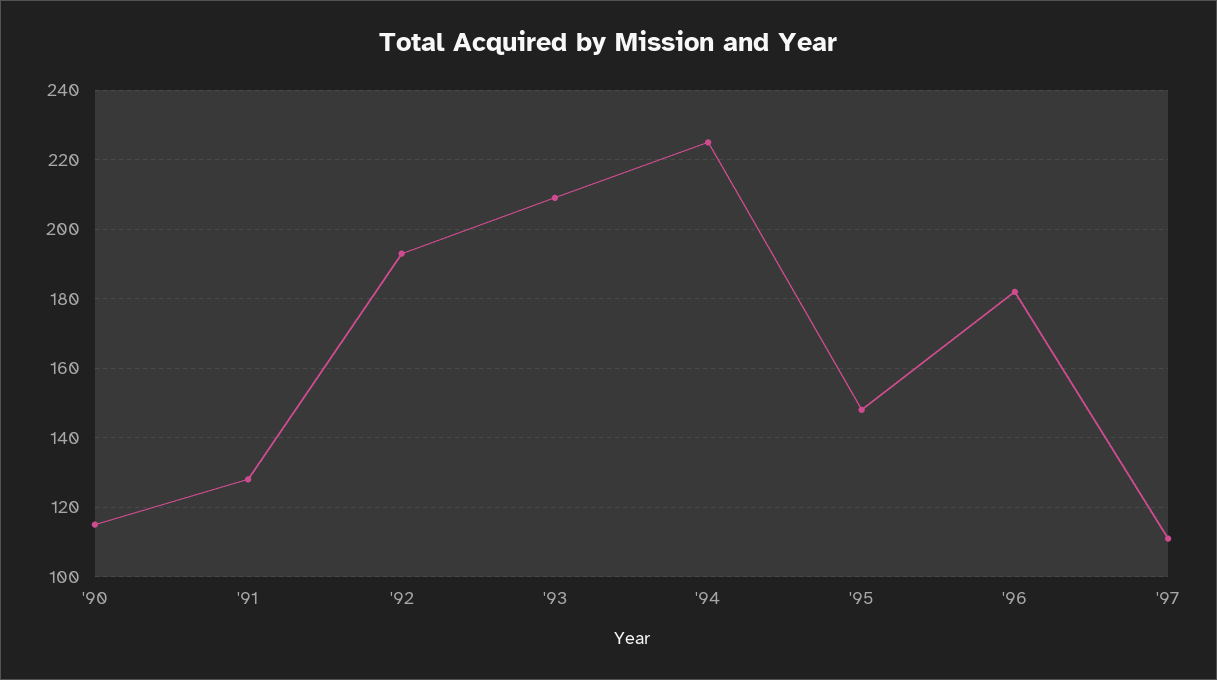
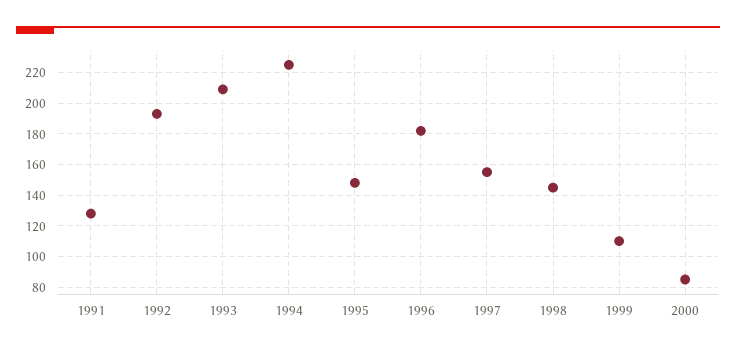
'90: 115 -> none
'97: 110 -> 155
1998: none -> 145
1999: none -> 110
2000: none -> 85

